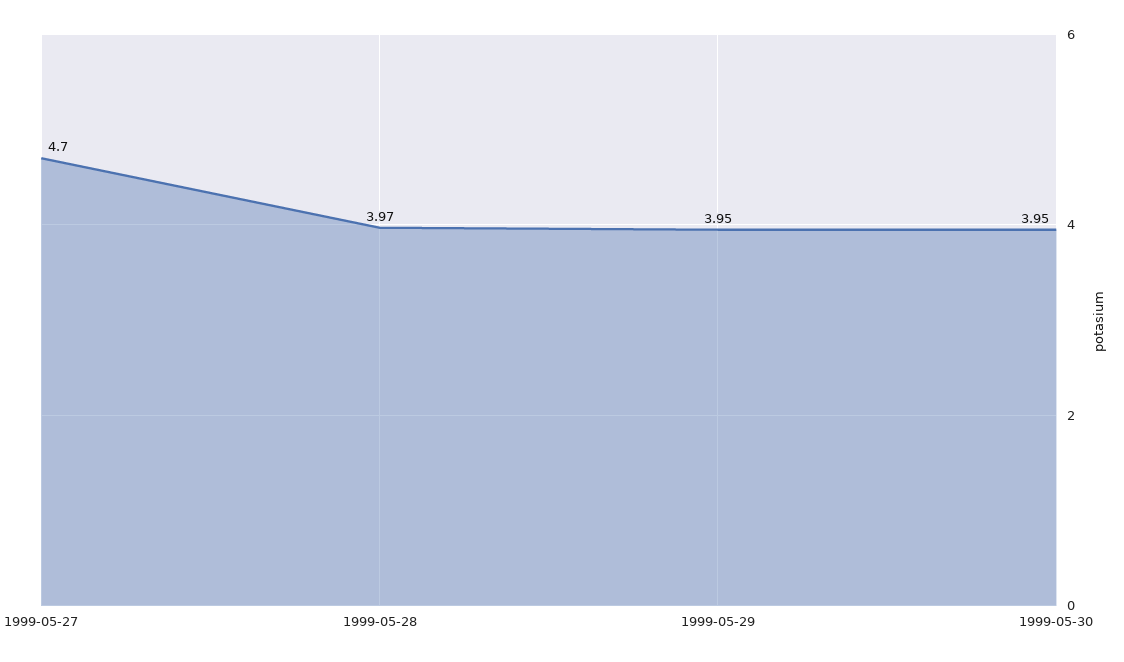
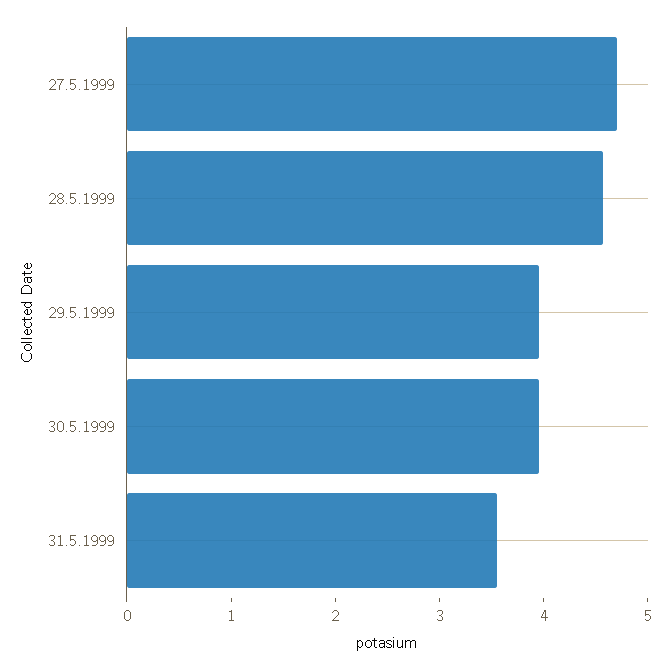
1999-05-28: 3.97 -> 4.6
31.5.1999: none -> 3.6

